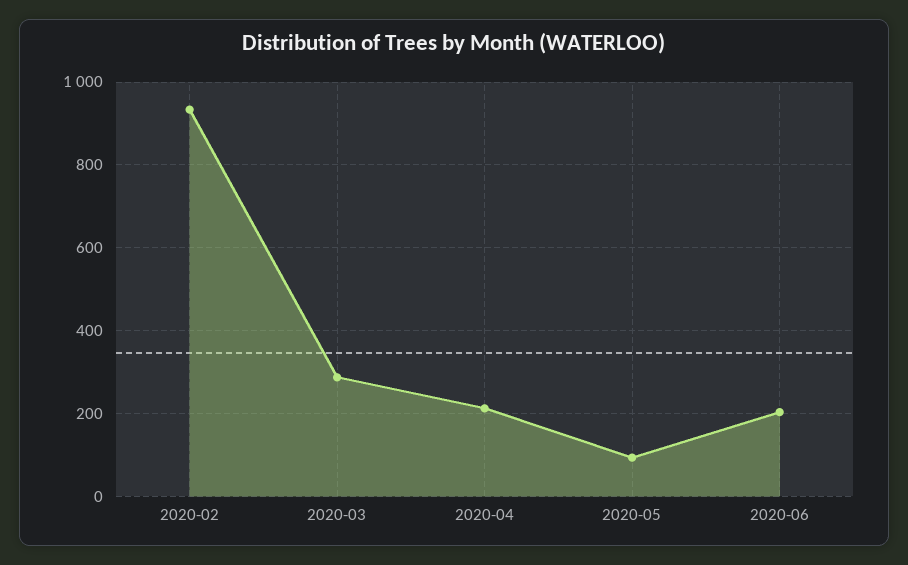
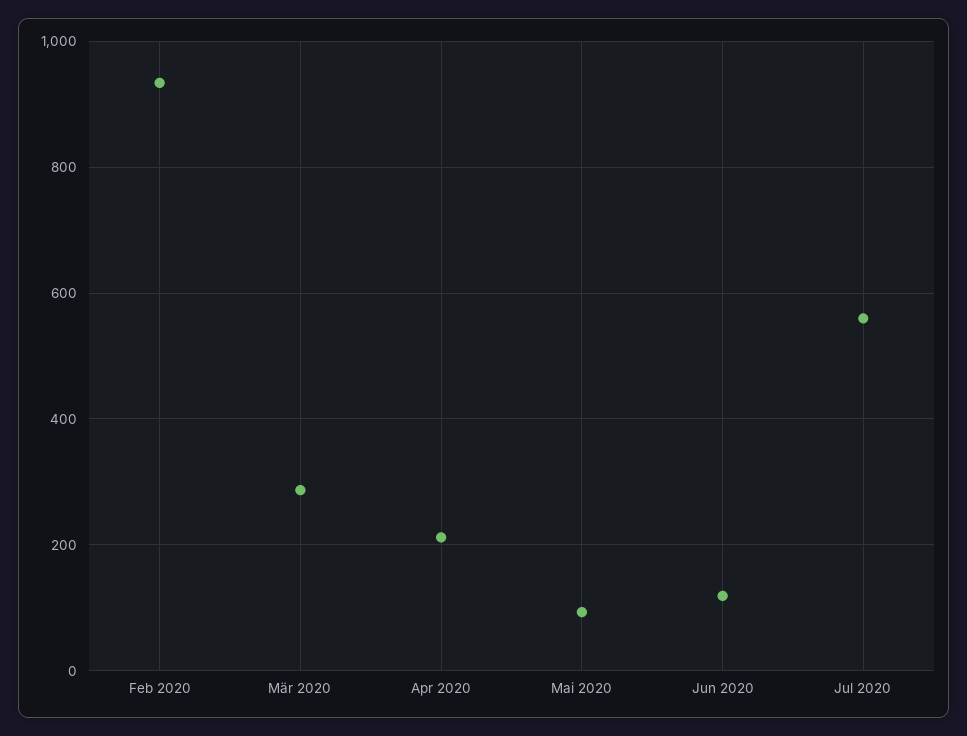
2020-06: 200 -> 120
Jul 2020: none -> 560

